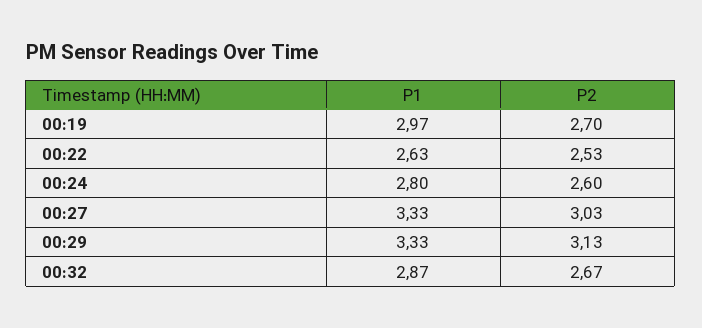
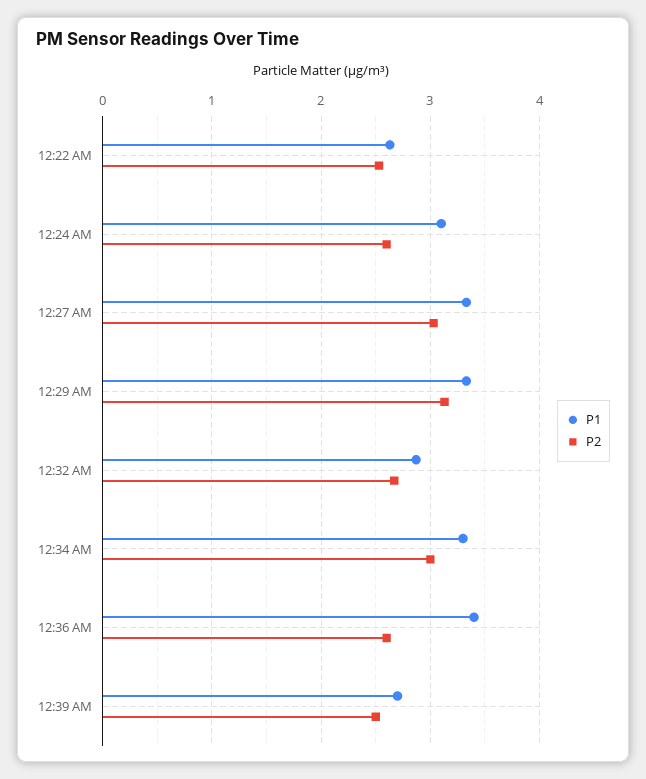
P1, 00:19: 2.97 -> none
P2, 00:19: 2.7 -> none
P1, 00:24: 2.8 -> 3.1
P1, 12:34 AM: none -> 3.3
P2, 12:34 AM: none -> 3
P1, 12:36 AM: none -> 3.4
P2, 12:36 AM: none -> 2.6
P1, 12:39 AM: none -> 2.7
P2, 12:39 AM: none -> 2.5

